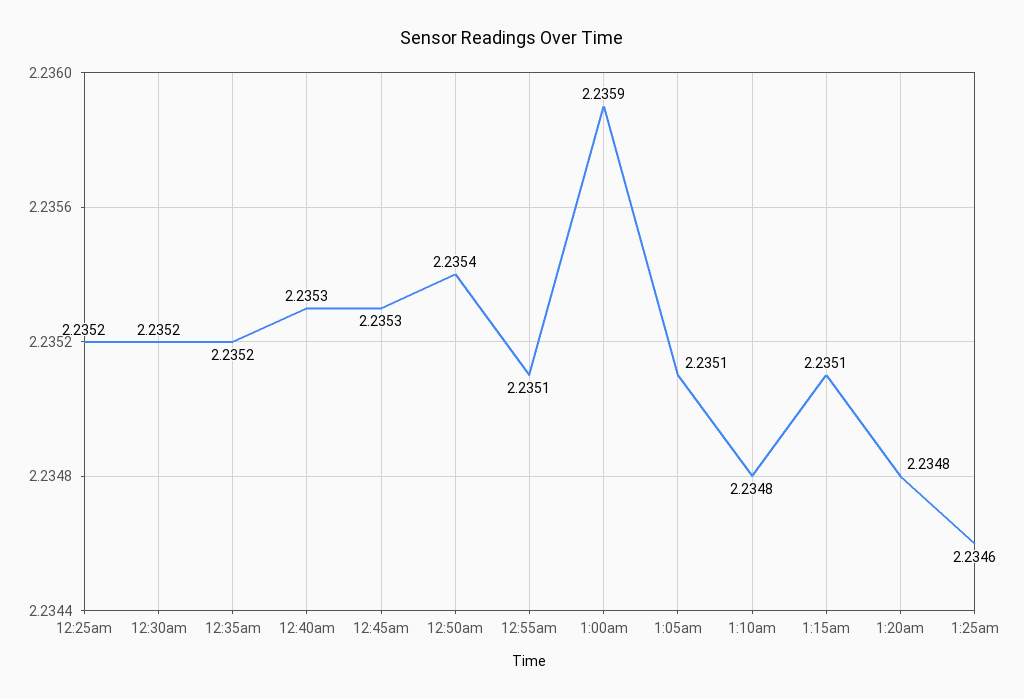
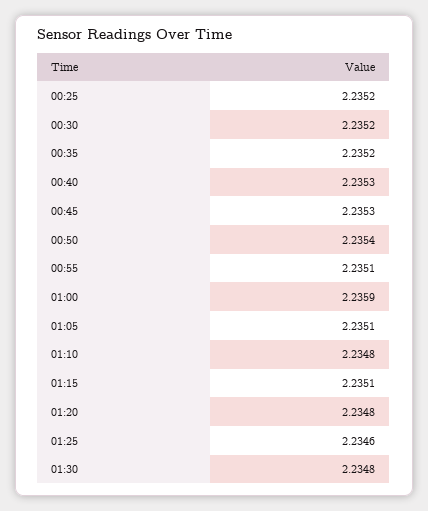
01:30: none -> 2.2348

